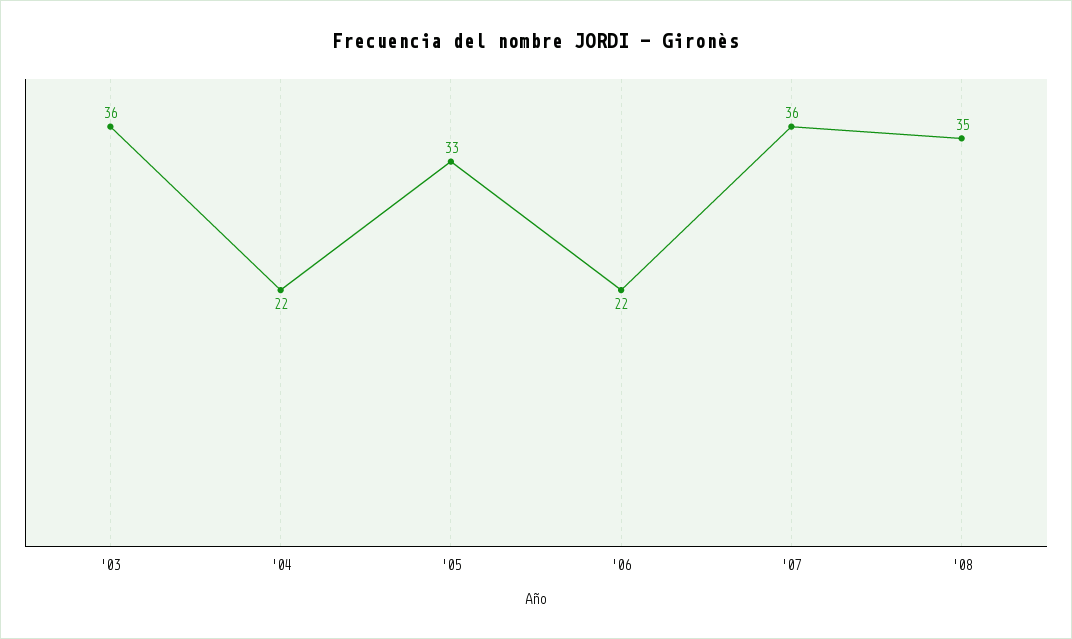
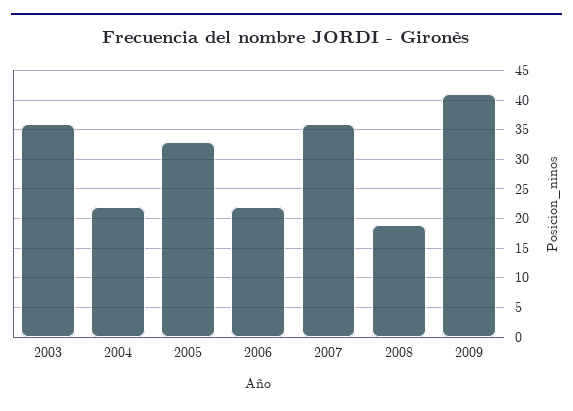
'08: 35 -> 20
2009: none -> 40

